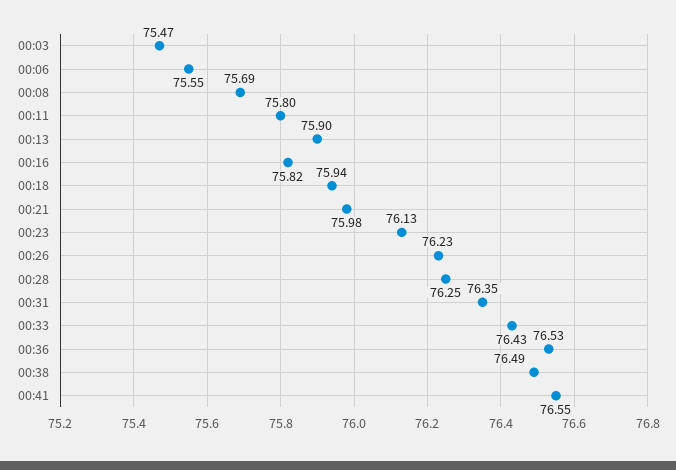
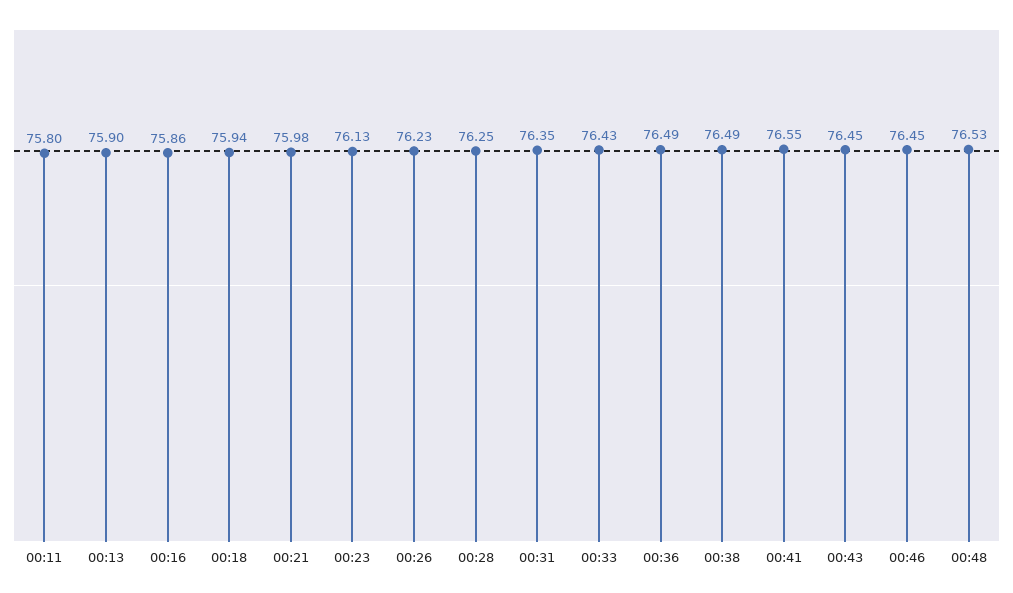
00:03: 75.47 -> none
00:06: 75.55 -> none
00:08: 75.69 -> none
00:16: 75.82 -> 75.86
00:36: 76.53 -> 76.49
00:43: none -> 76.45
00:46: none -> 76.45
00:48: none -> 76.53

